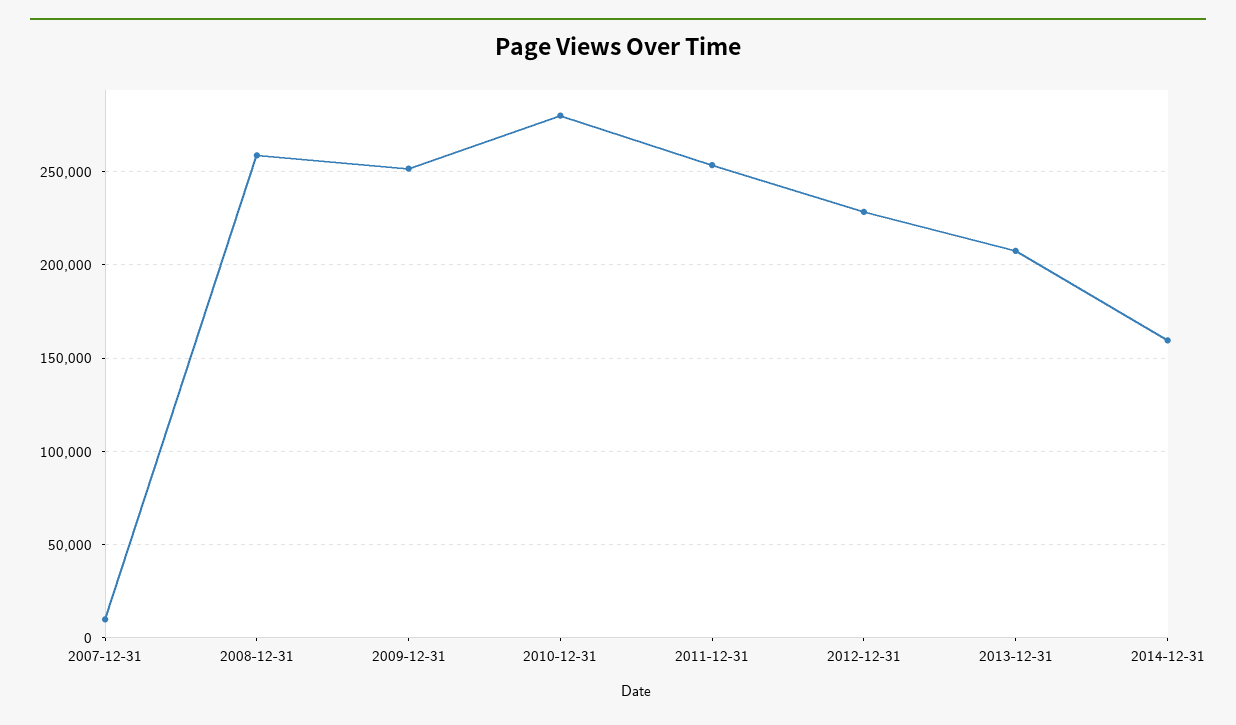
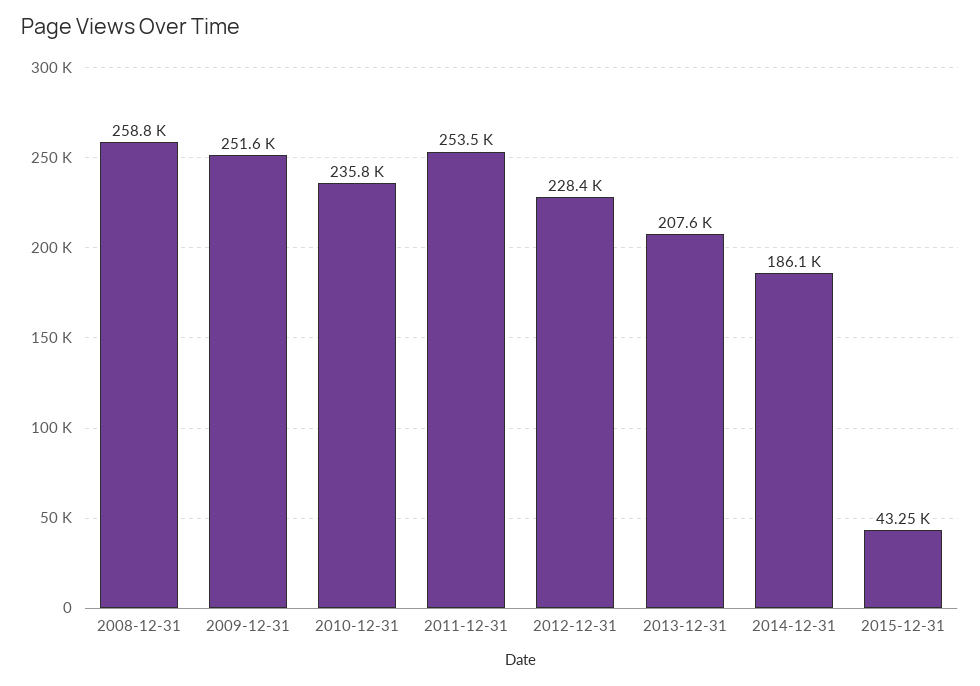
2007-12-31: 10000 -> none
2010-12-31: 280000 -> 235800
2014-12-31: 160000 -> 186100
2015-12-31: none -> 43250

